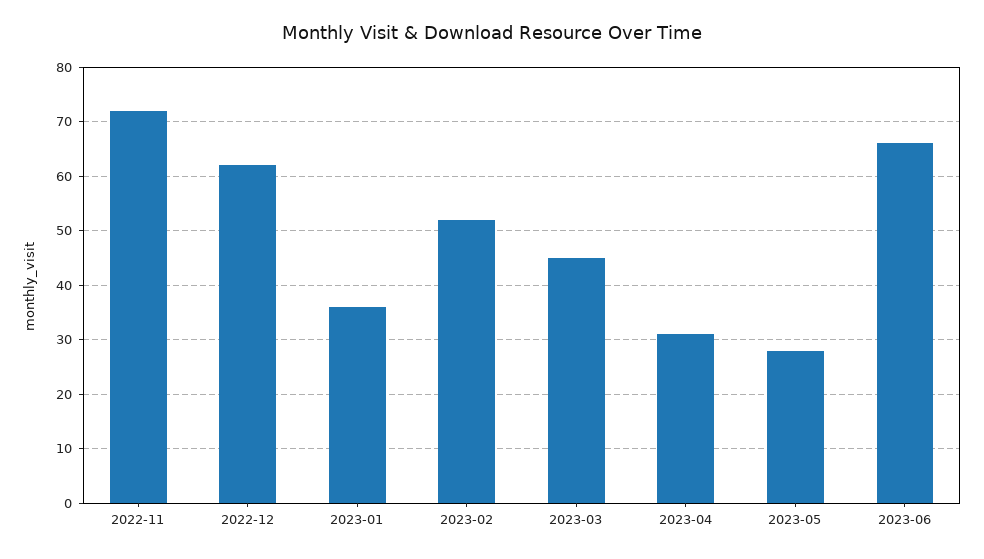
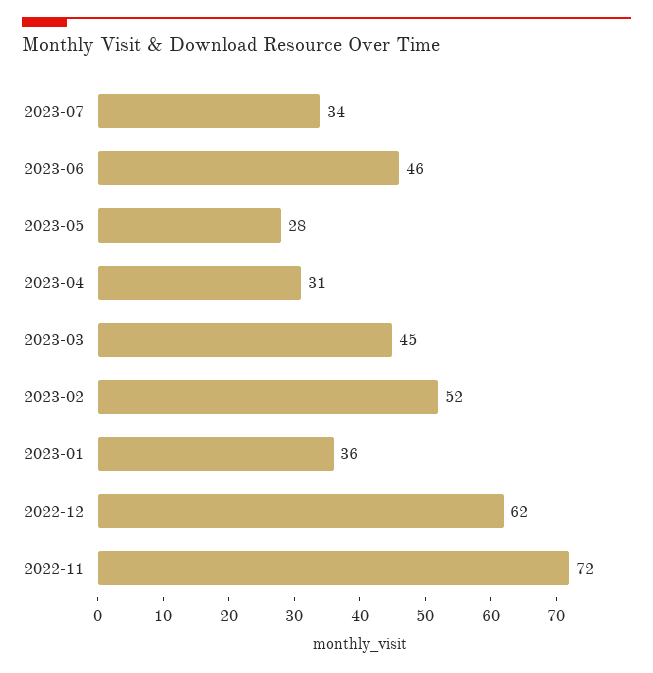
2023-06: 65 -> 46
2023-07: none -> 34

